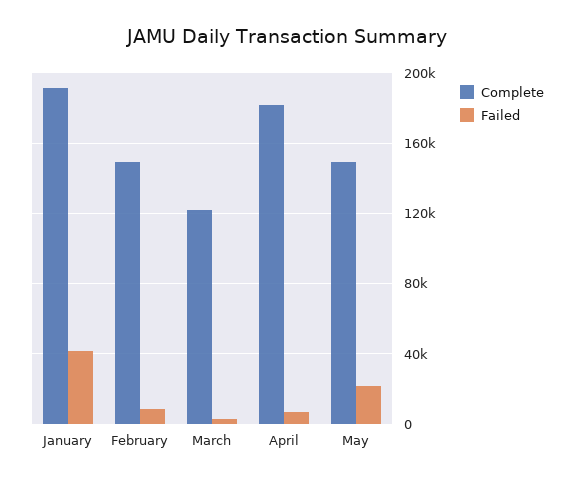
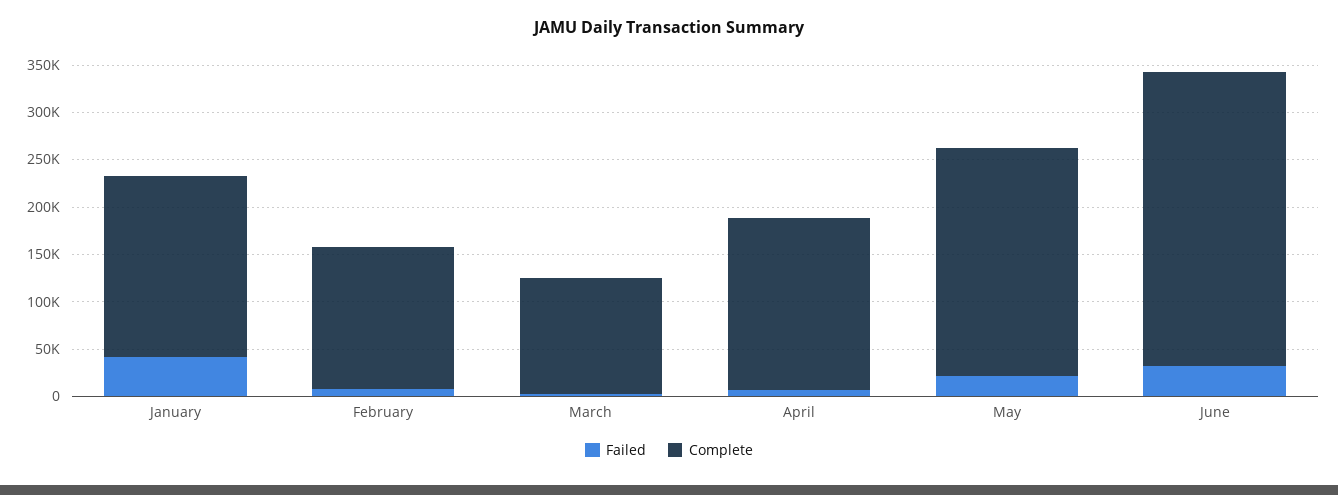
Complete, May: 150000 -> 240000
Failed, June: none -> 30000
Complete, June: none -> 310000

